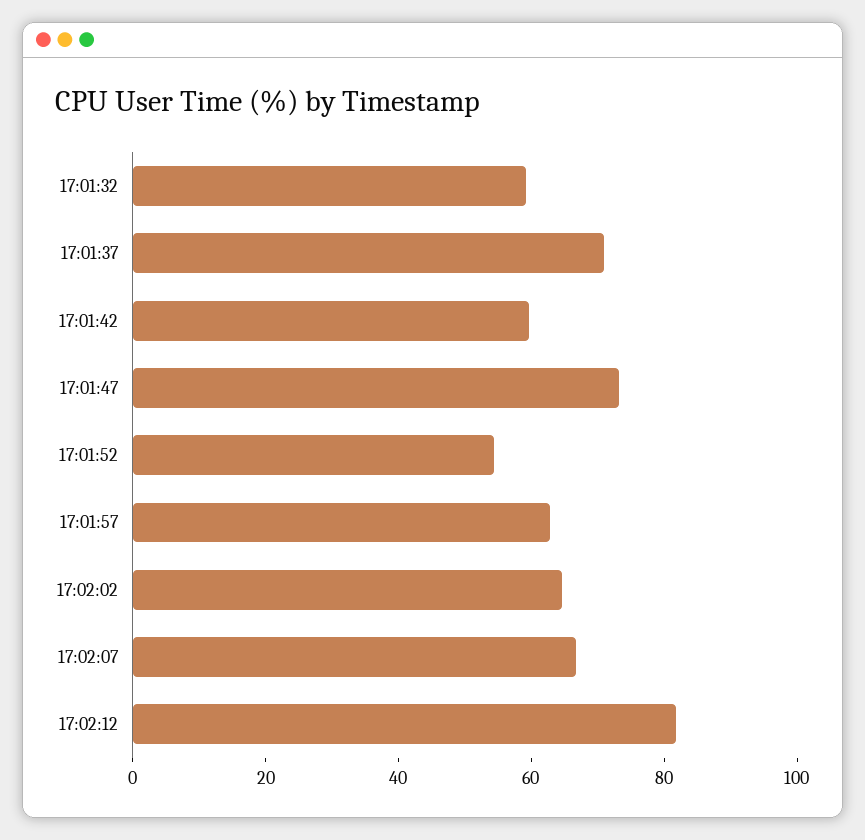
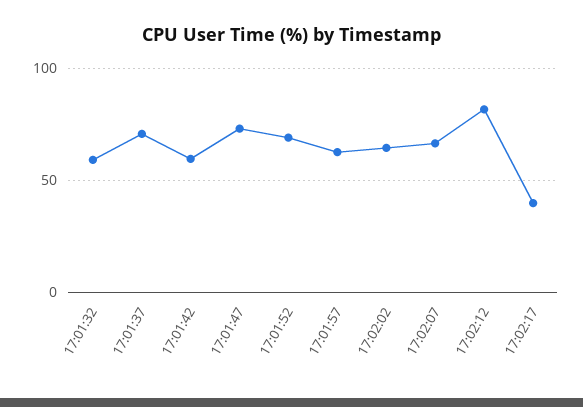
17:01:52: 55 -> 70
17:02:17: none -> 40

